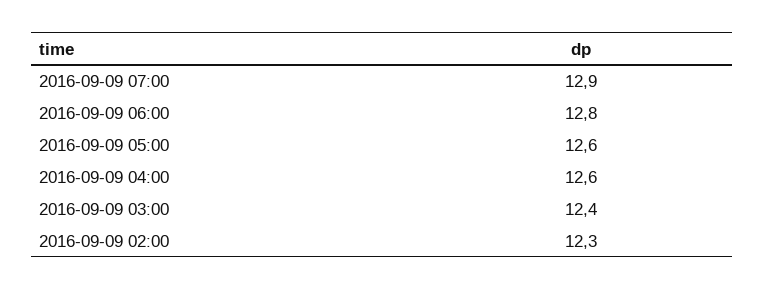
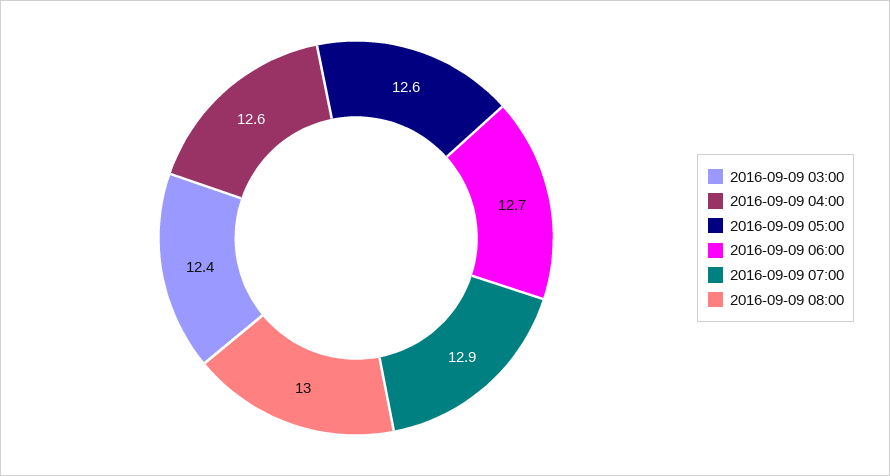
2016-09-09 06:00: 12.8 -> 12.7
2016-09-09 02:00: 12.3 -> none
2016-09-09 08:00: none -> 13

